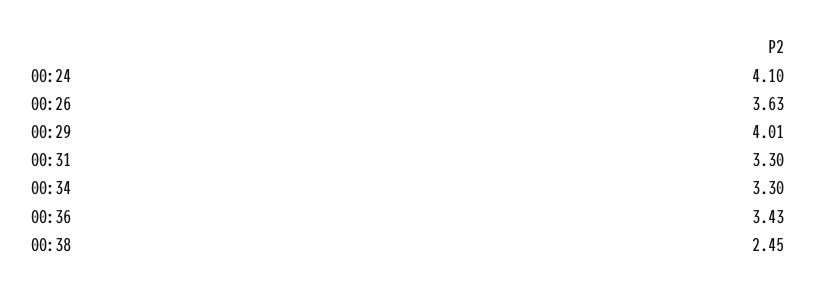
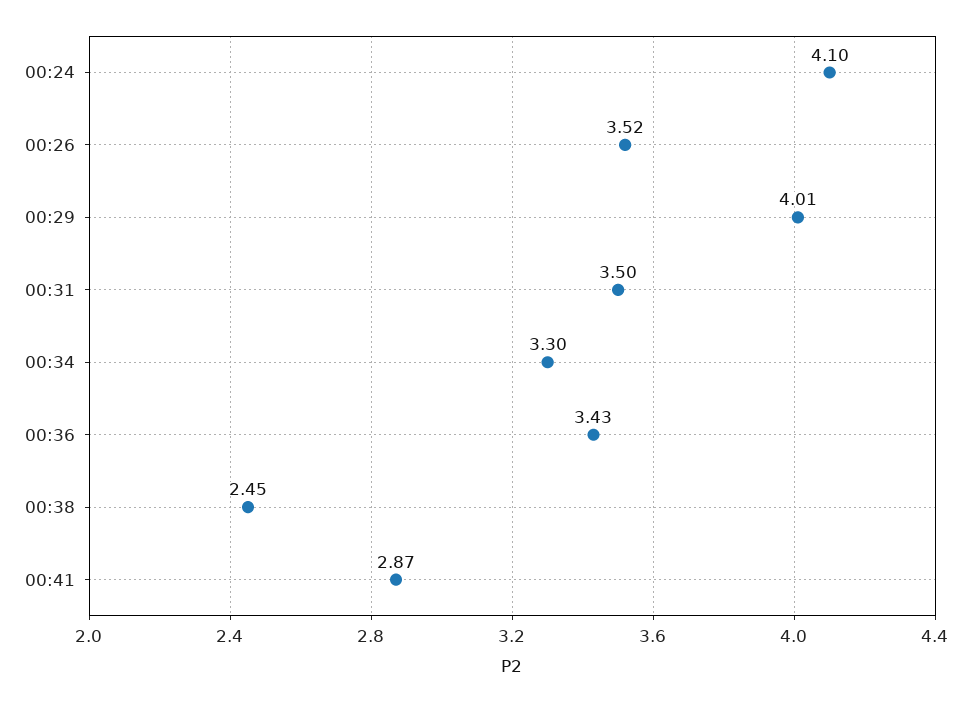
00:26: 3.63 -> 3.52
00:31: 3.3 -> 3.5
00:41: none -> 2.87

